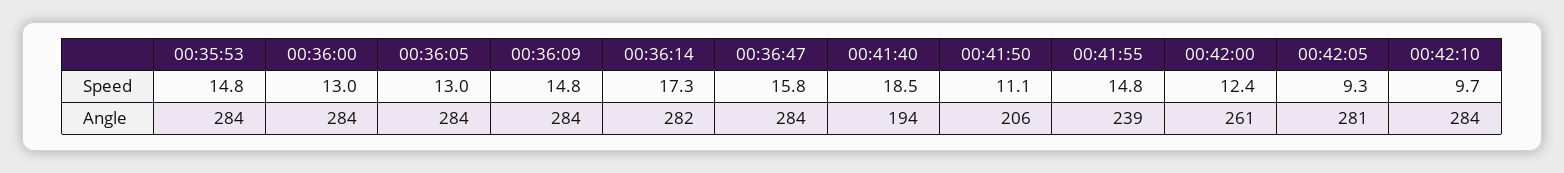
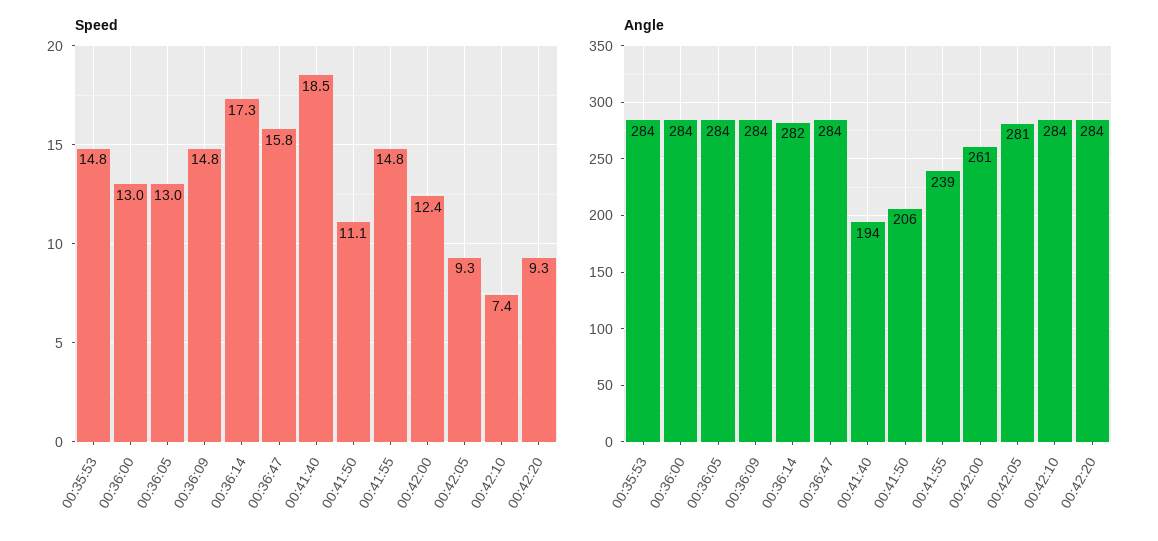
Speed, 00:42:10: 9.7 -> 7.4
Speed, 00:42:20: none -> 9.3
Angle, 00:42:20: none -> 284

